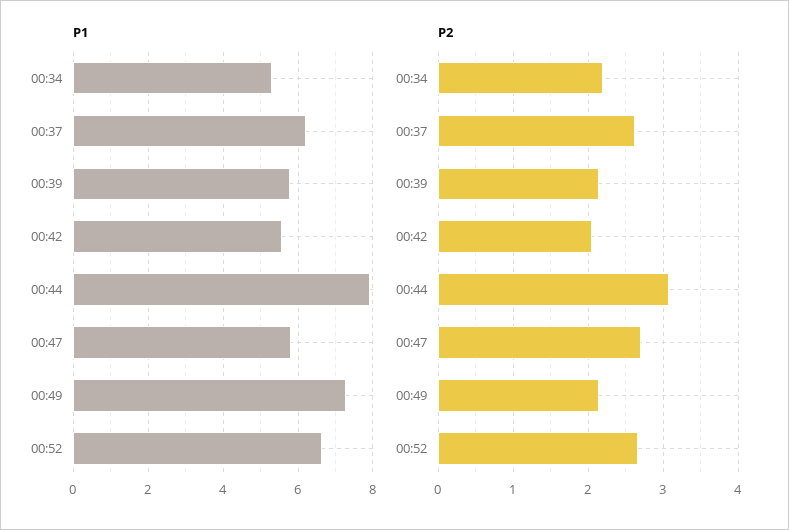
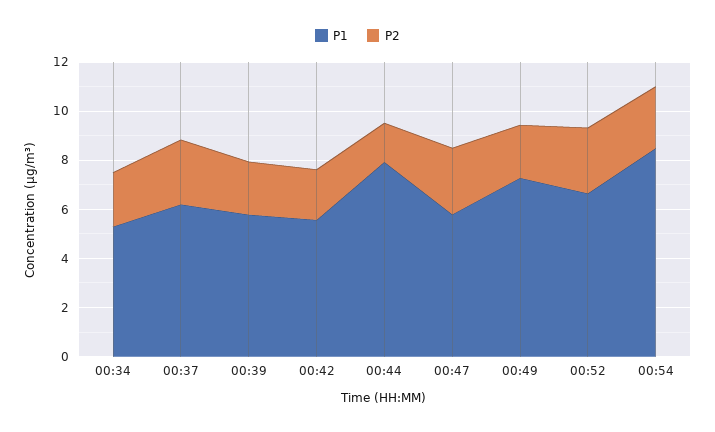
P2, 00:44: 3.1 -> 1.5
P1, 00:54: none -> 8.5
P2, 00:54: none -> 2.5

